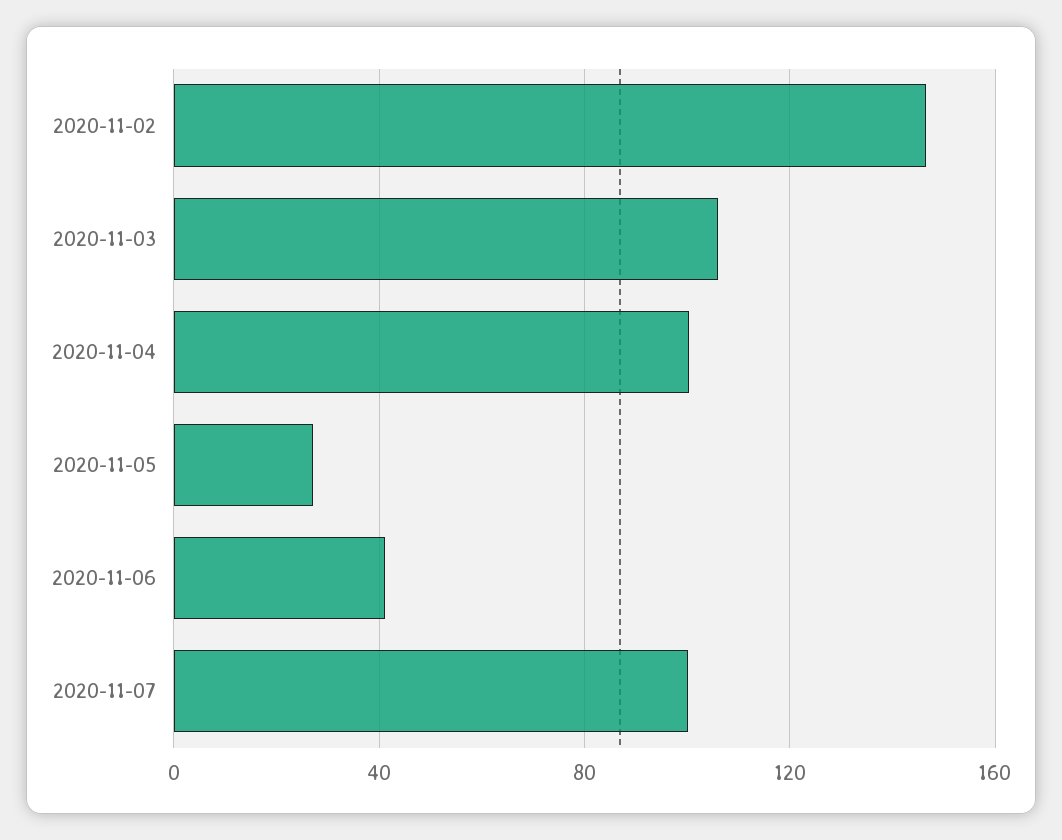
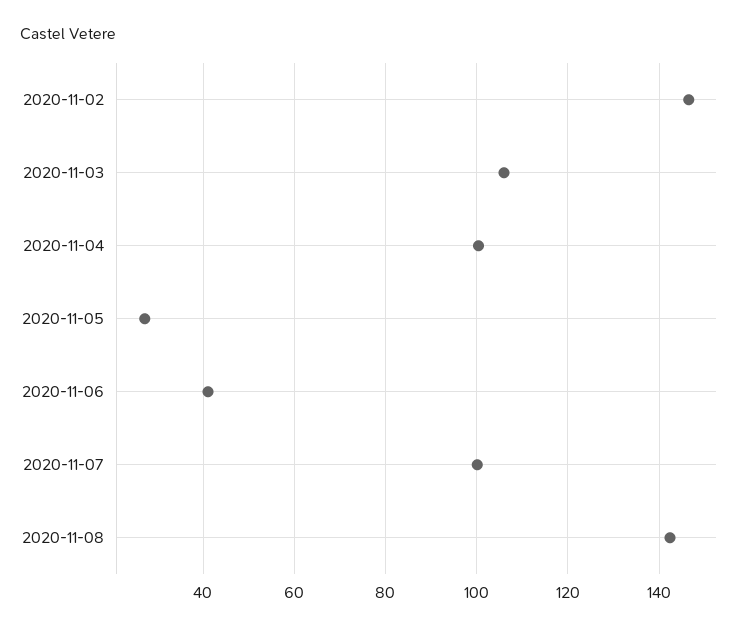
2020-11-08: none -> 142

